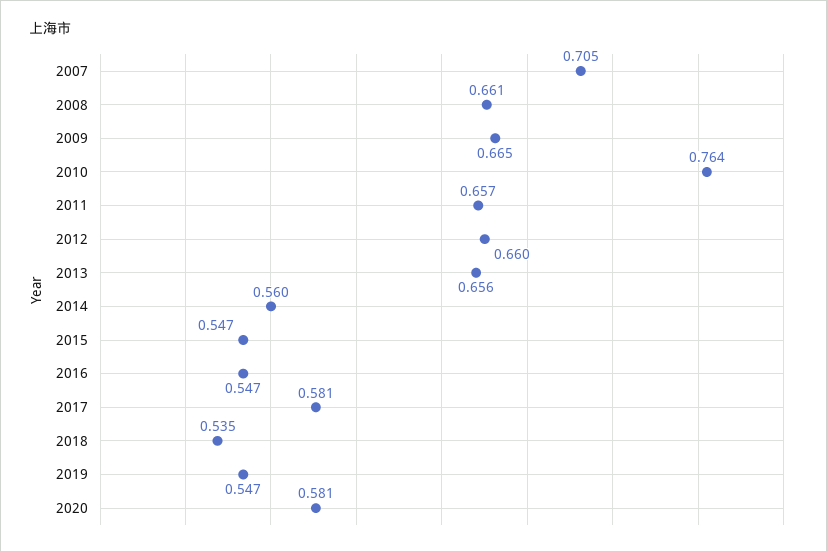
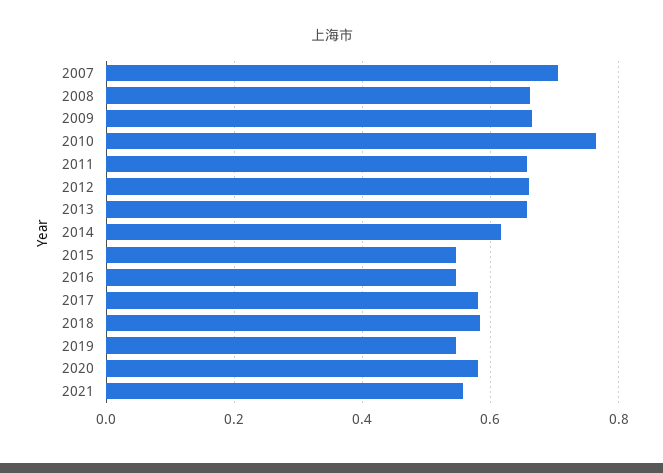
2014: 0.56 -> 0.62
2018: 0.535 -> 0.58
2021: none -> 0.56

